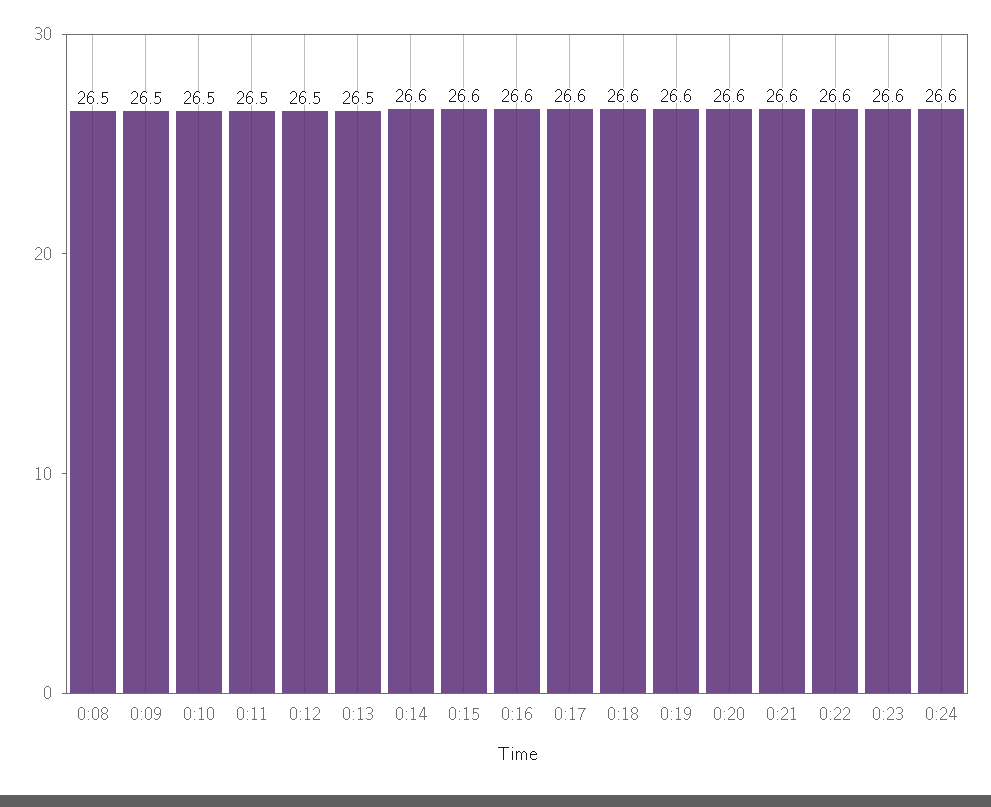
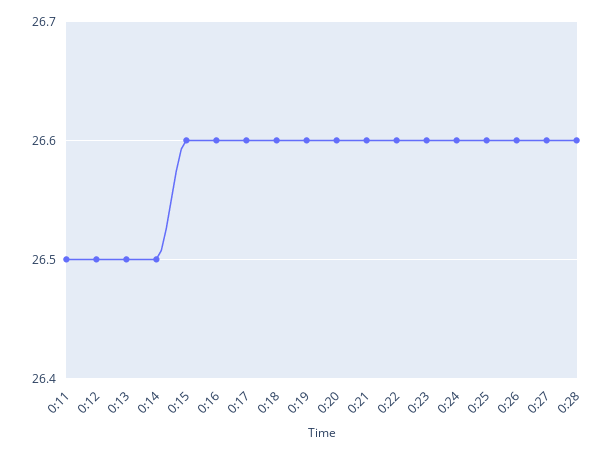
0:08: 26.5 -> none
0:09: 26.5 -> none
0:10: 26.5 -> none
0:14: 26.6 -> 26.5
0:25: none -> 26.6
0:26: none -> 26.6
0:27: none -> 26.6
0:28: none -> 26.6

